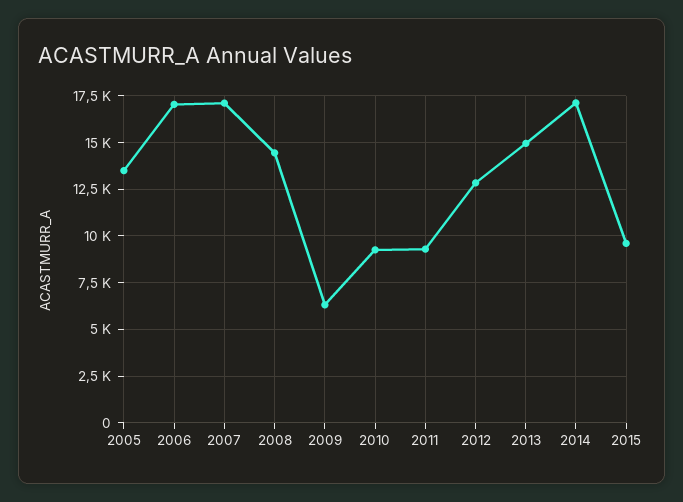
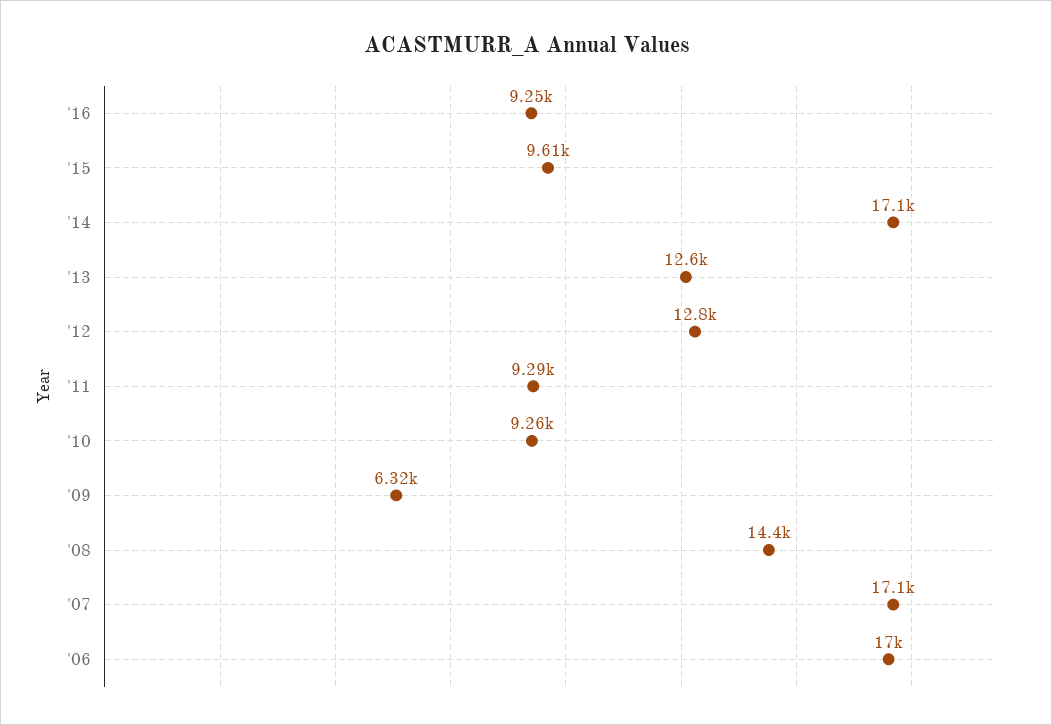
2005: 13500 -> none
2013: 15000 -> 12600
'16: none -> 9250

